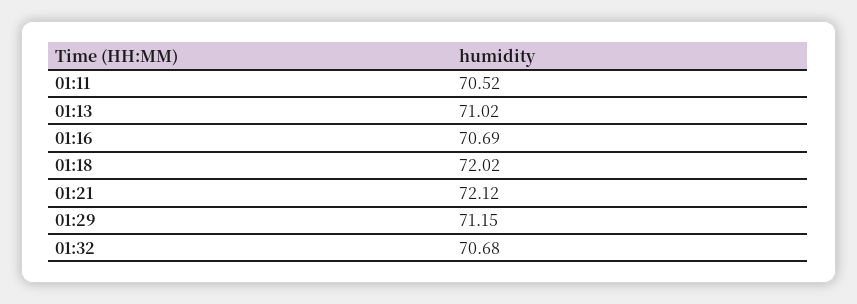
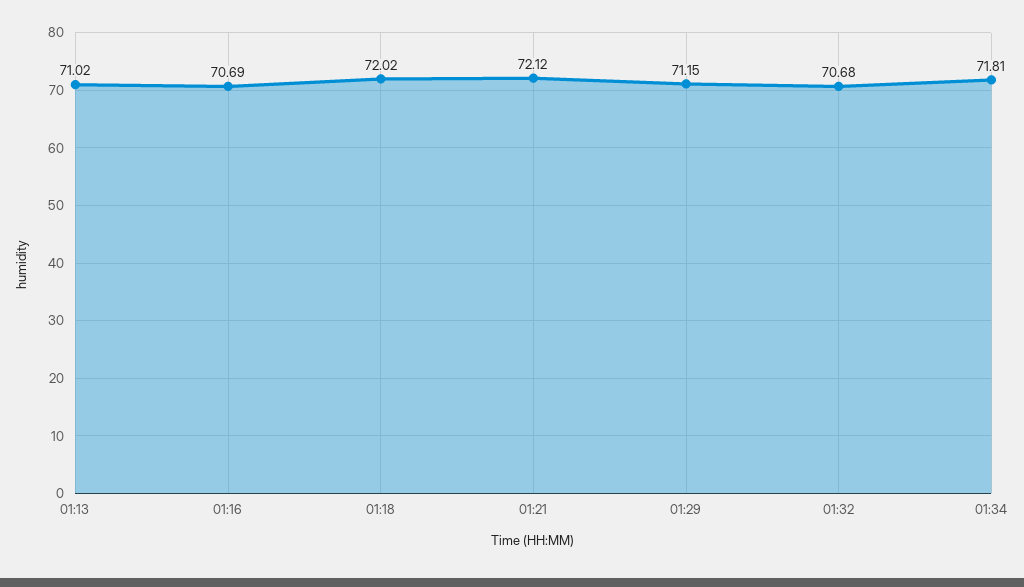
01:11: 70.52 -> none
01:34: none -> 71.81

